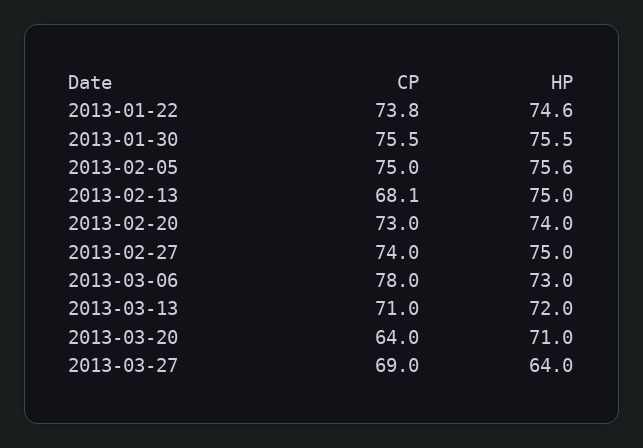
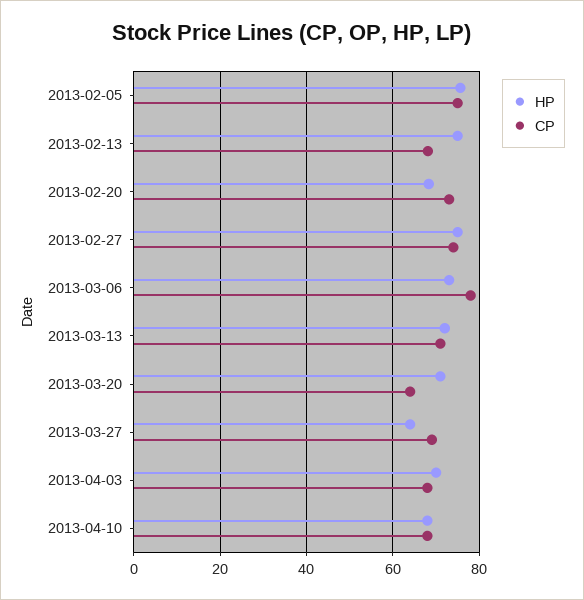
CP, 2013-01-22: 73.8 -> none
HP, 2013-01-22: 74.6 -> none
CP, 2013-01-30: 75.5 -> none
HP, 2013-01-30: 75.5 -> none
HP, 2013-02-20: 74 -> 68
HP, 2013-04-03: none -> 70
CP, 2013-04-03: none -> 68
HP, 2013-04-10: none -> 68
CP, 2013-04-10: none -> 68

